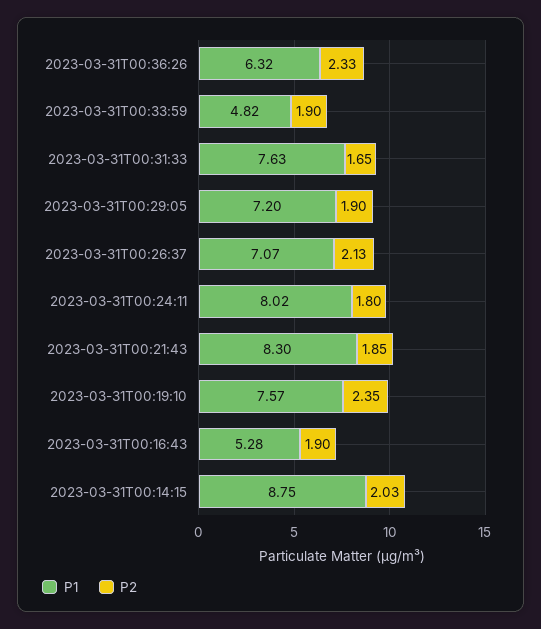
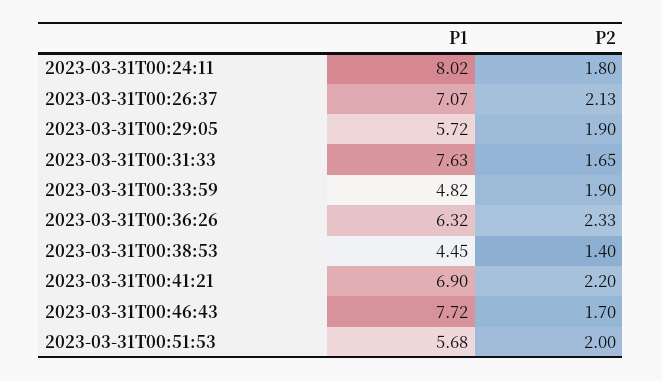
P1, 2023-03-31T00:29:05: 7.2 -> 5.72
P1, 2023-03-31T00:21:43: 8.3 -> none
P2, 2023-03-31T00:21:43: 1.85 -> none
P1, 2023-03-31T00:19:10: 7.57 -> none
P2, 2023-03-31T00:19:10: 2.35 -> none
P1, 2023-03-31T00:16:43: 5.28 -> none
P2, 2023-03-31T00:16:43: 1.9 -> none
P1, 2023-03-31T00:14:15: 8.75 -> none
P2, 2023-03-31T00:14:15: 2.03 -> none
P1, 2023-03-31T00:38:53: none -> 4.45
P2, 2023-03-31T00:38:53: none -> 1.4
P1, 2023-03-31T00:41:21: none -> 6.9
P2, 2023-03-31T00:41:21: none -> 2.2
P1, 2023-03-31T00:46:43: none -> 7.72
P2, 2023-03-31T00:46:43: none -> 1.7
P1, 2023-03-31T00:51:53: none -> 5.68
P2, 2023-03-31T00:51:53: none -> 2

